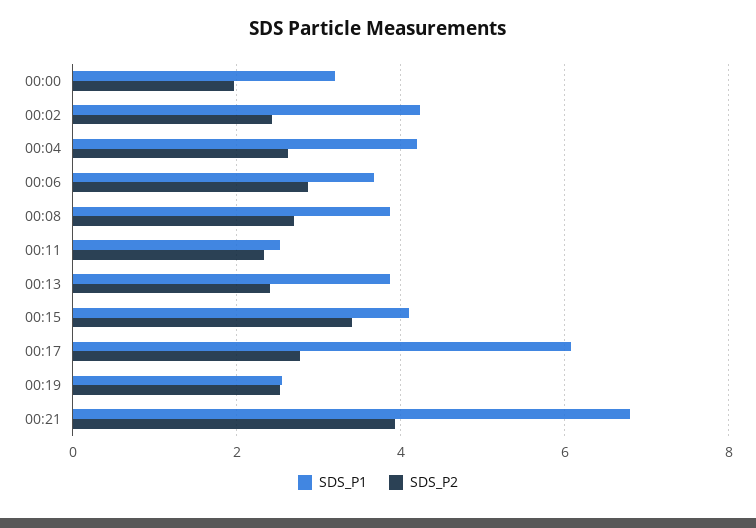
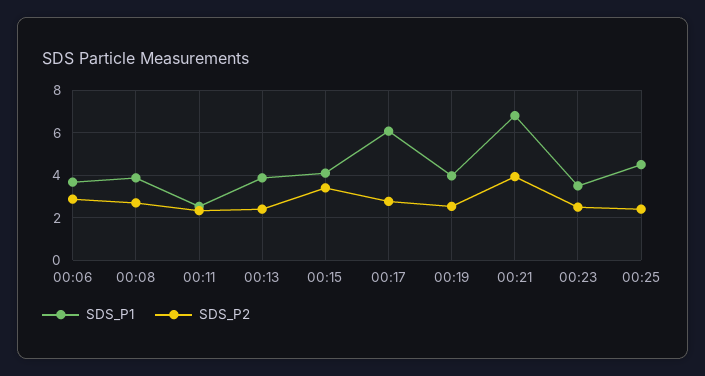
SDS_P1, 00:00: 3.2 -> none
SDS_P2, 00:00: 2 -> none
SDS_P1, 00:02: 4.2 -> none
SDS_P2, 00:02: 2.4 -> none
SDS_P1, 00:04: 4.2 -> none
SDS_P2, 00:04: 2.6 -> none
SDS_P1, 00:19: 2.6 -> 4
SDS_P1, 00:23: none -> 3.5
SDS_P2, 00:23: none -> 2.5
SDS_P1, 00:25: none -> 4.5
SDS_P2, 00:25: none -> 2.5

